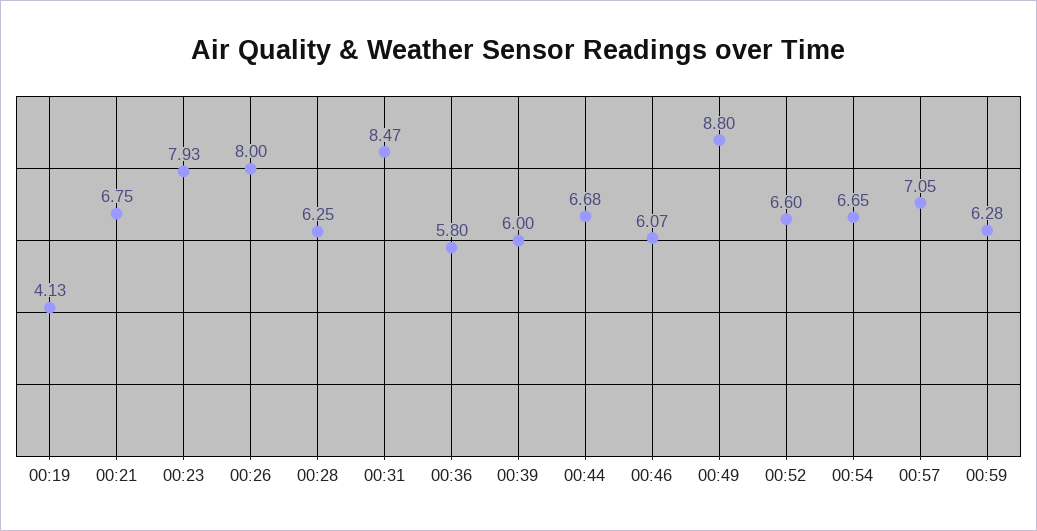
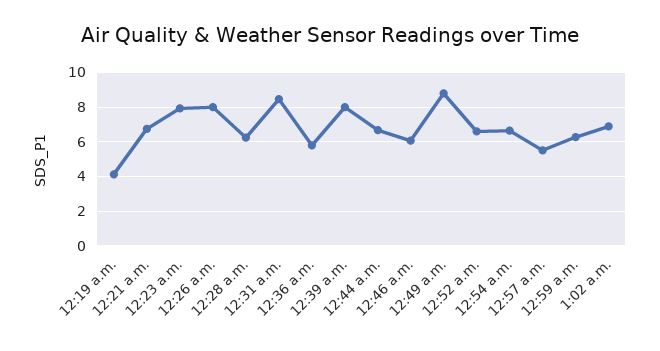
00:39: 6 -> 8
00:57: 7.05 -> 5.5
1:02 a.m.: none -> 7

